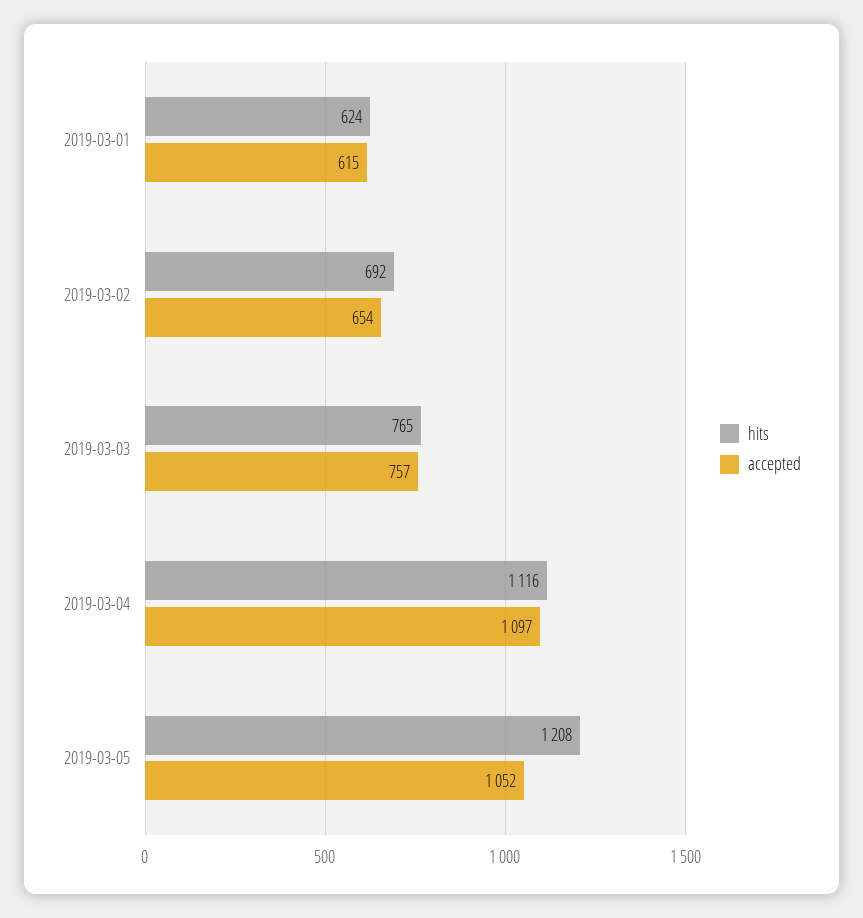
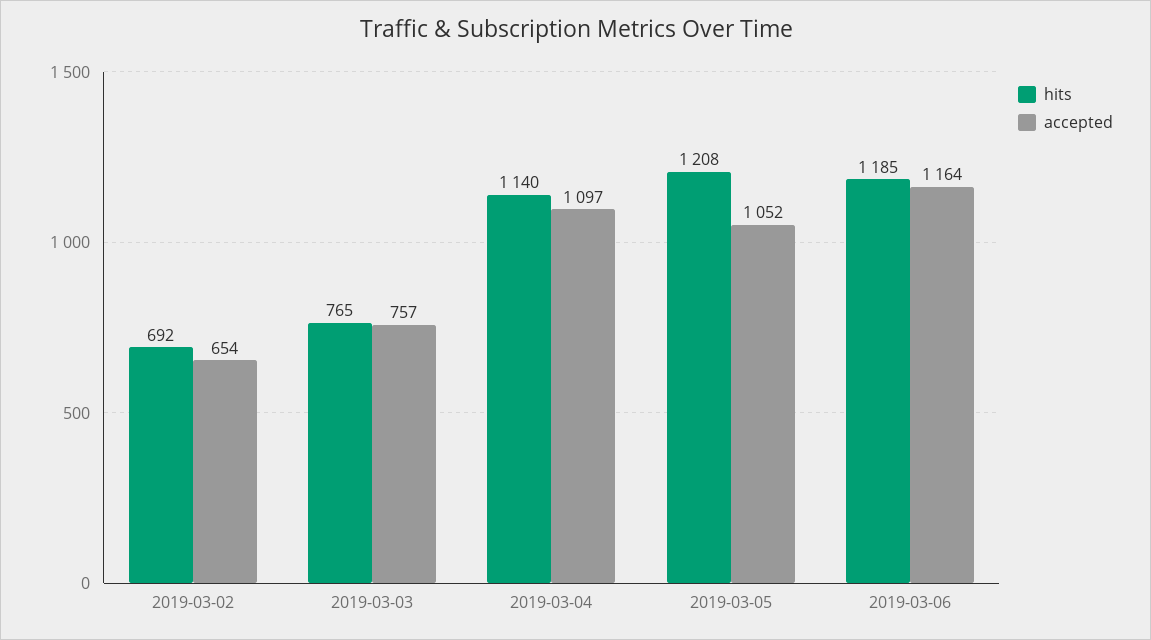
hits, 2019-03-01: 624 -> none
accepted, 2019-03-01: 615 -> none
hits, 2019-03-04: 1116 -> 1140
hits, 2019-03-06: none -> 1185
accepted, 2019-03-06: none -> 1164

